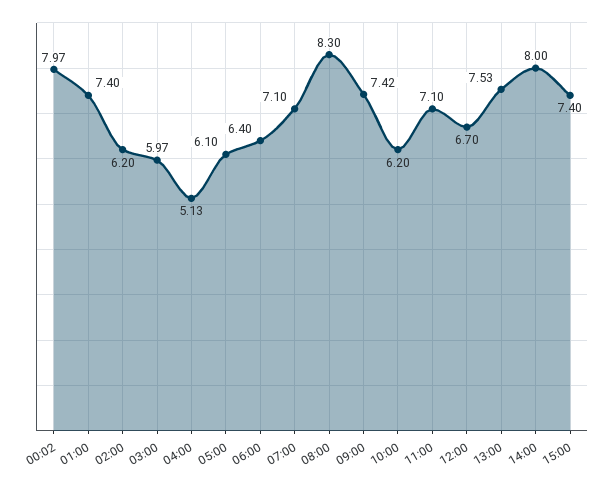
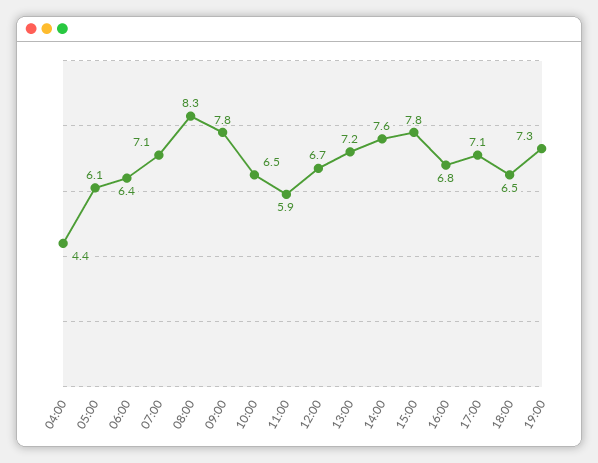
00:02: 7.97 -> none
01:00: 7.4 -> none
02:00: 6.2 -> none
03:00: 5.97 -> none
04:00: 5.13 -> 4.4
09:00: 7.42 -> 7.8
10:00: 6.2 -> 6.5
11:00: 7.1 -> 5.9
13:00: 7.53 -> 7.2
14:00: 8 -> 7.6
15:00: 7.4 -> 7.8
16:00: none -> 6.8
17:00: none -> 7.1
18:00: none -> 6.5
19:00: none -> 7.3

